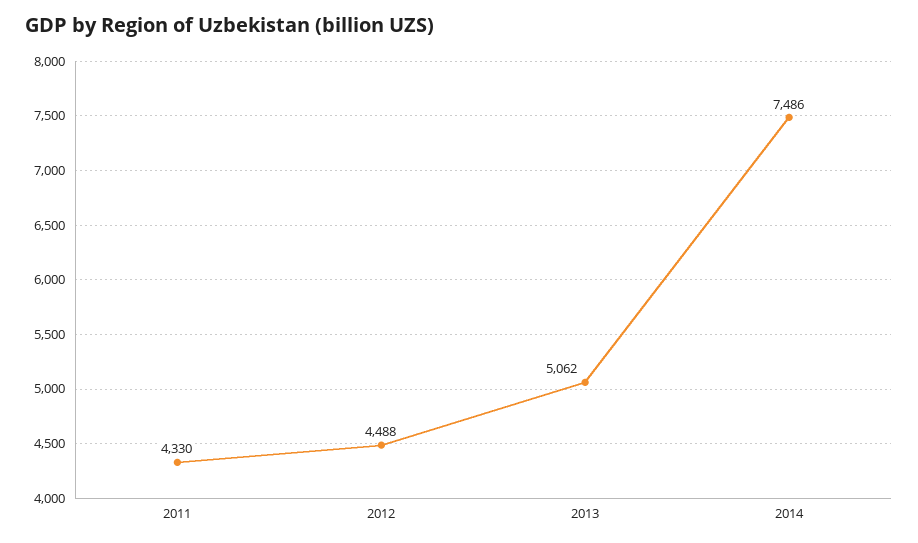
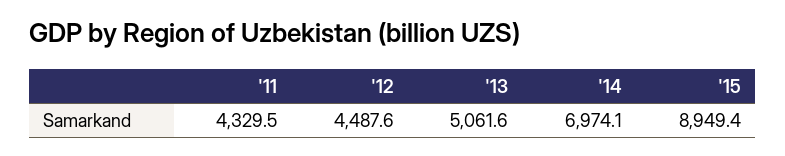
2014: 7486 -> 6974.1
'15: none -> 8949.4

